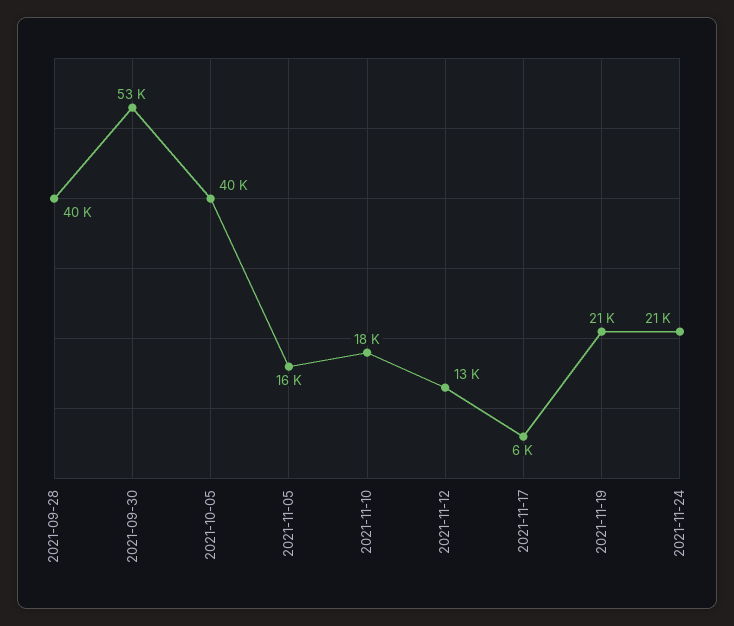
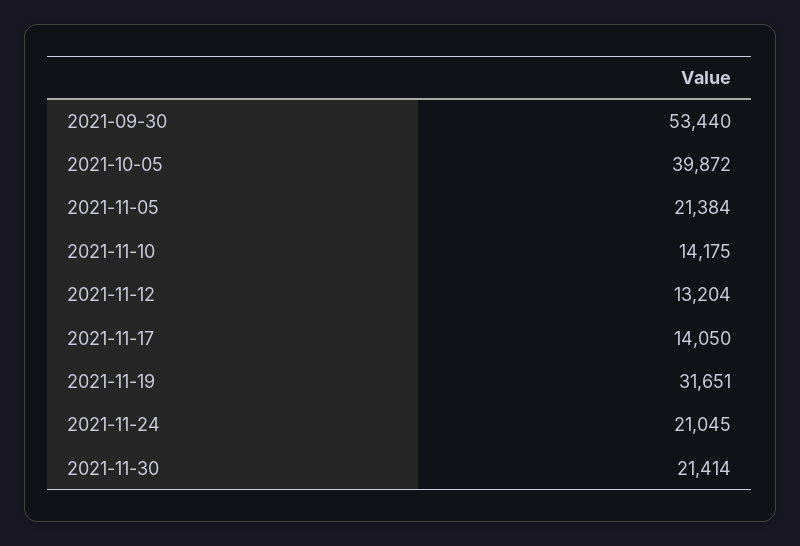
2021-09-28: 40000 -> none
2021-11-05: 16000 -> 21384
2021-11-10: 18000 -> 14175
2021-11-17: 6000 -> 14050
2021-11-19: 21000 -> 31651
2021-11-30: none -> 21414

